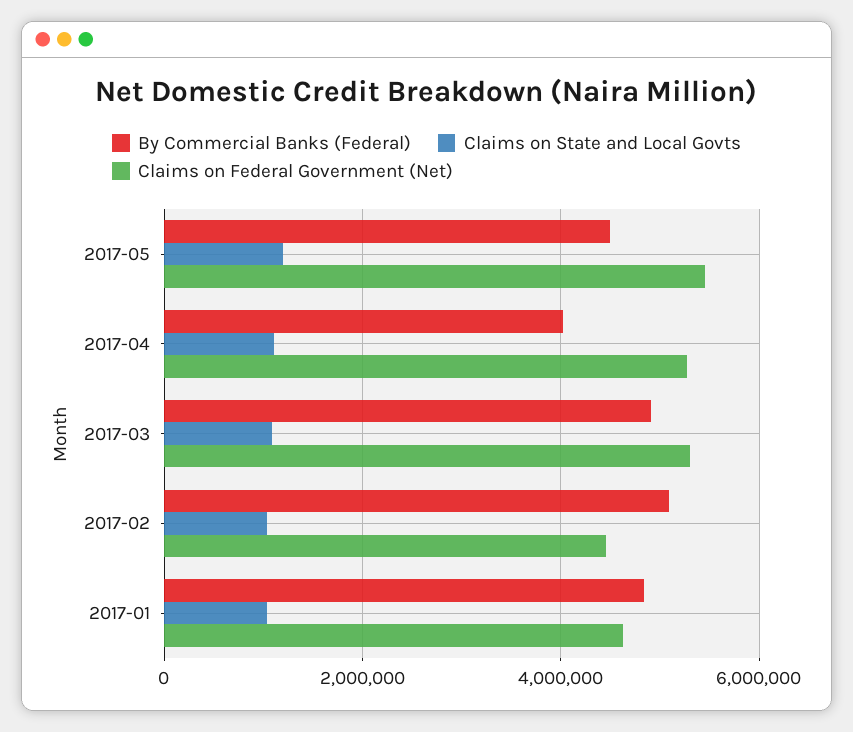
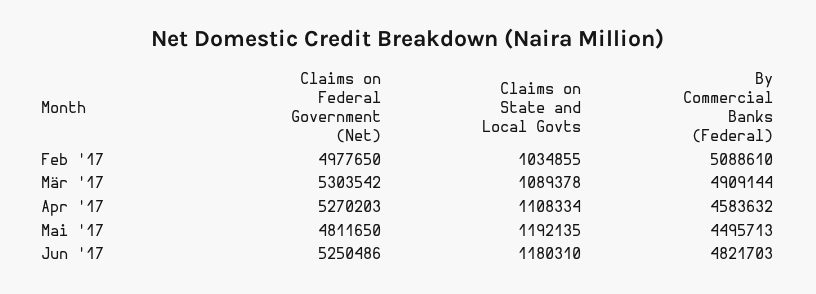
Claims on Federal Government (Net), 2017-05: 5400000 -> 4811650
By Commercial Banks (Federal), 2017-04: 4000000 -> 4583632
Claims on Federal Government (Net), 2017-02: 4400000 -> 4977650
By Commercial Banks (Federal), 2017-01: 4800000 -> none
Claims on State and Local Govts, 2017-01: 1000000 -> none
Claims on Federal Government (Net), 2017-01: 4600000 -> none
Claims on Federal Government (Net), Jun '17: none -> 5250486
Claims on State and Local Govts, Jun '17: none -> 1180310
By Commercial Banks (Federal), Jun '17: none -> 4821703

